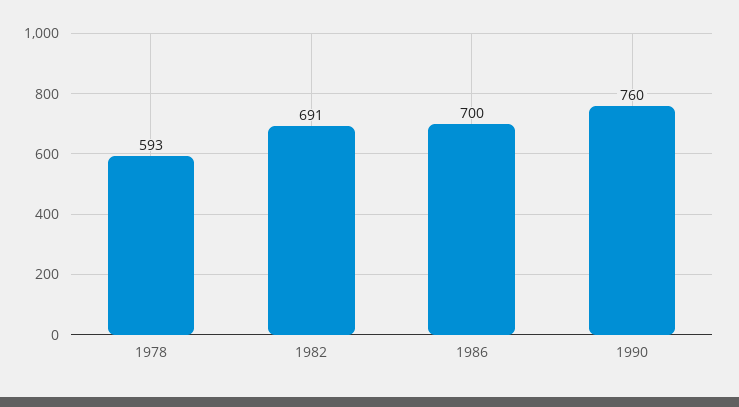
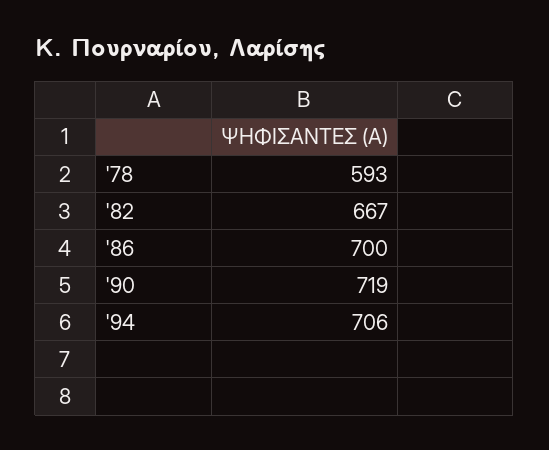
1982: 691 -> 667
1990: 760 -> 719
'94: none -> 706

